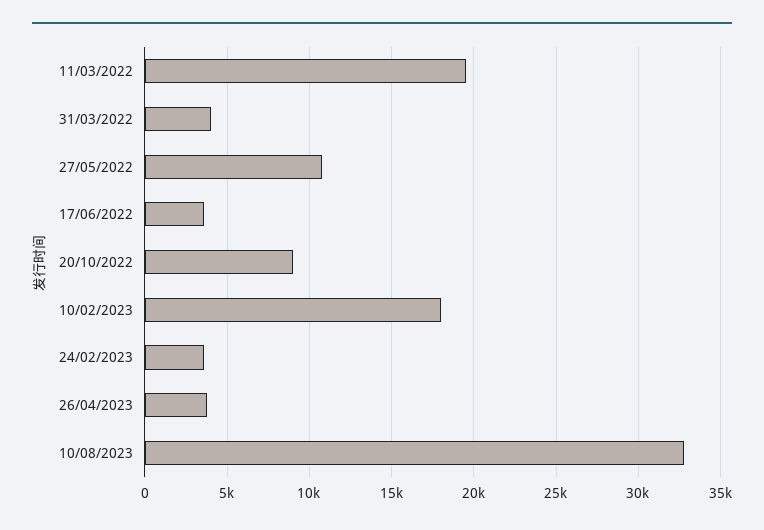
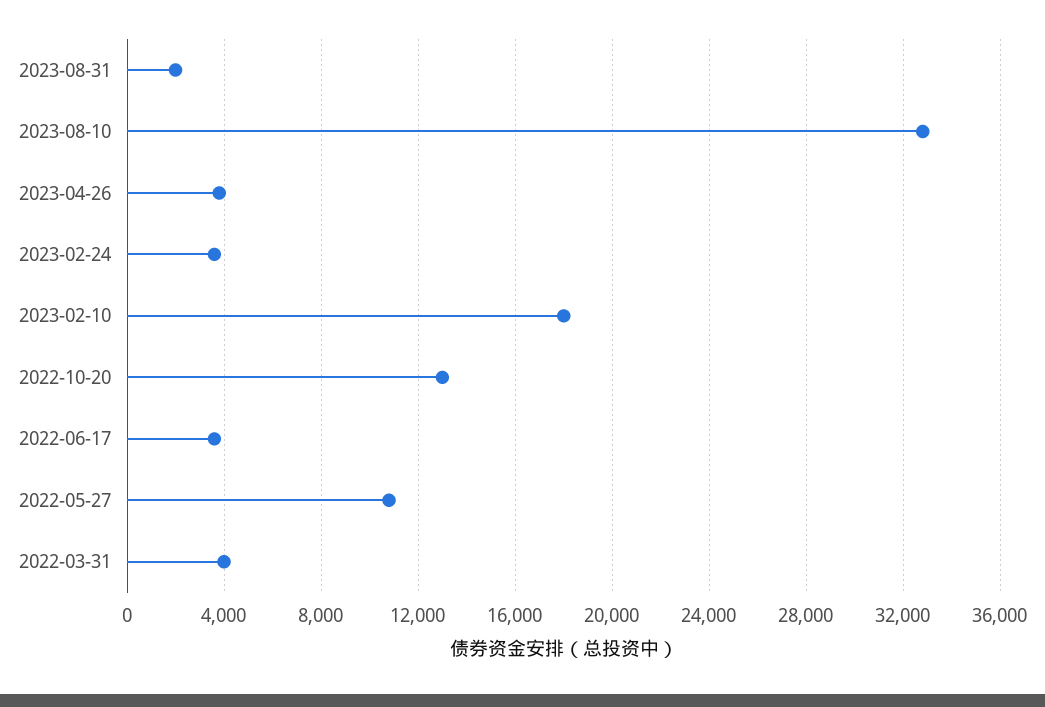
11/03/2022: 19500 -> none
20/10/2022: 9000 -> 13000
2023-08-31: none -> 2000

